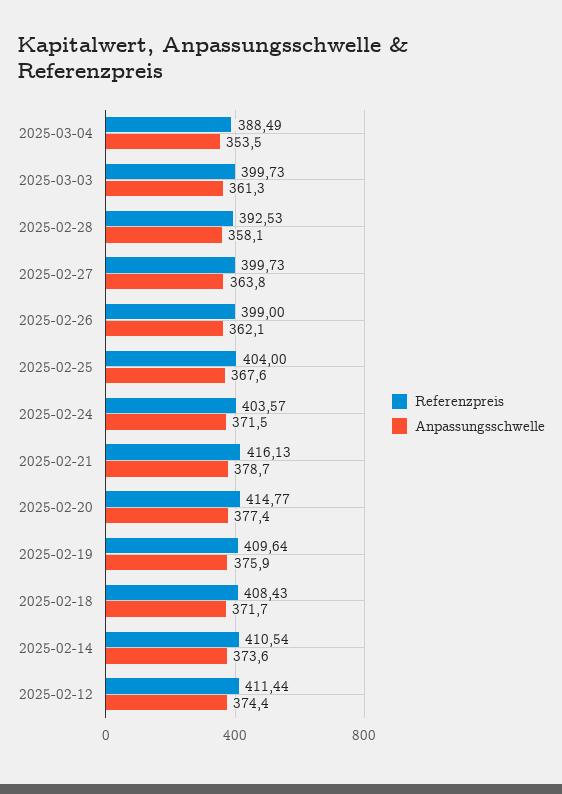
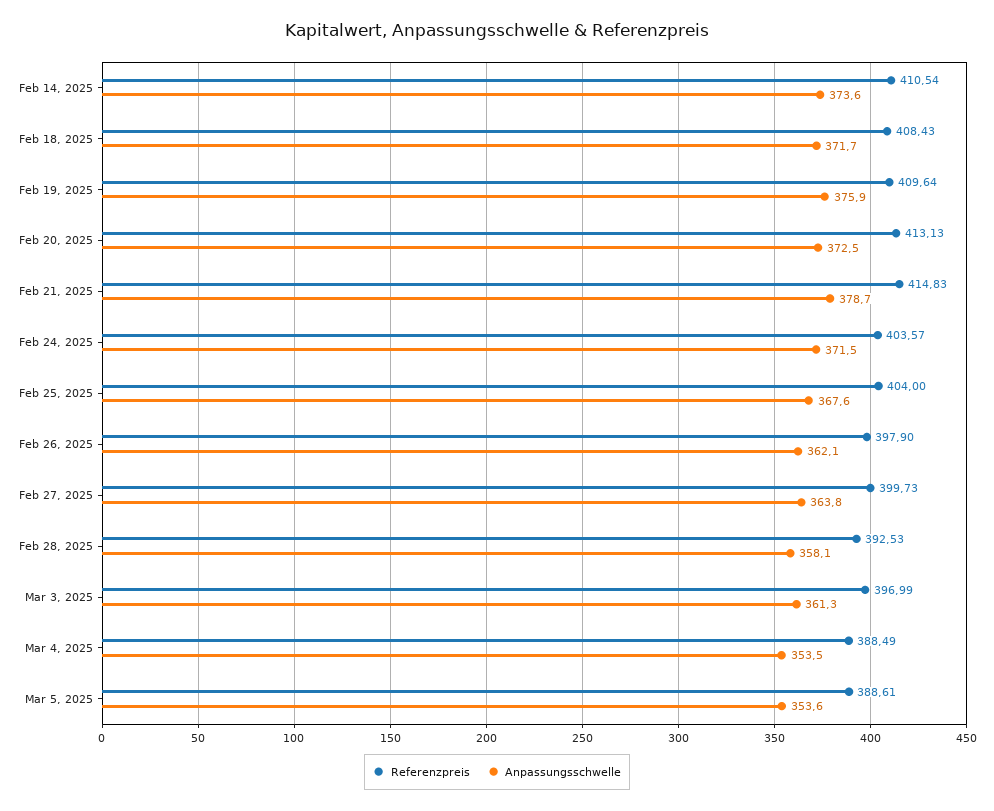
Referenzpreis, 2025-03-03: 399.73 -> 396.99
Referenzpreis, 2025-02-26: 399 -> 397.9
Referenzpreis, 2025-02-21: 416.13 -> 414.83
Referenzpreis, 2025-02-20: 414.77 -> 413.13
Anpassungsschwelle, 2025-02-20: 377.4 -> 372.5
Referenzpreis, 2025-02-12: 411.44 -> none
Anpassungsschwelle, 2025-02-12: 374.4 -> none
Referenzpreis, Mar 5, 2025: none -> 388.61
Anpassungsschwelle, Mar 5, 2025: none -> 353.6

